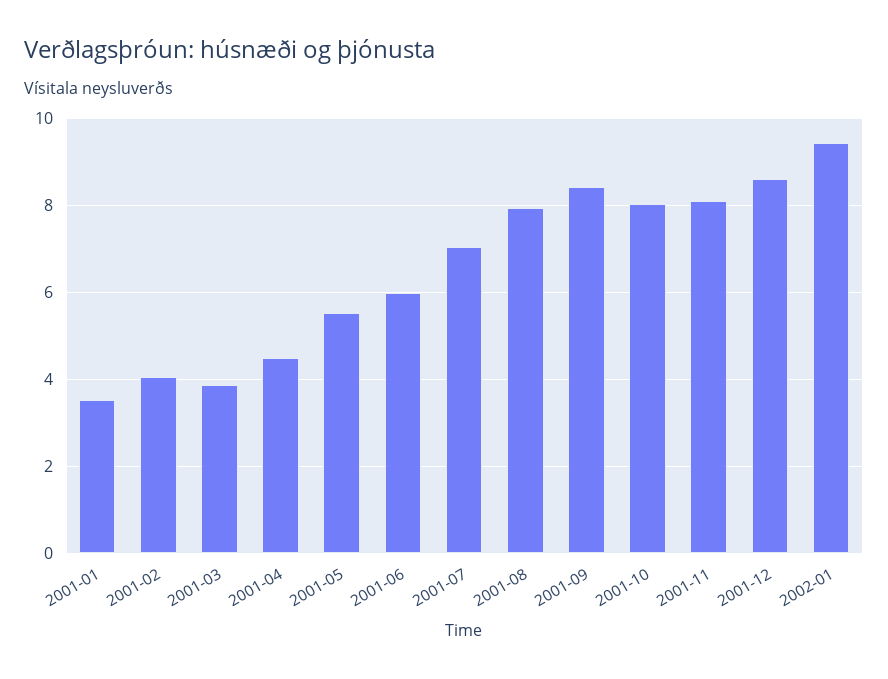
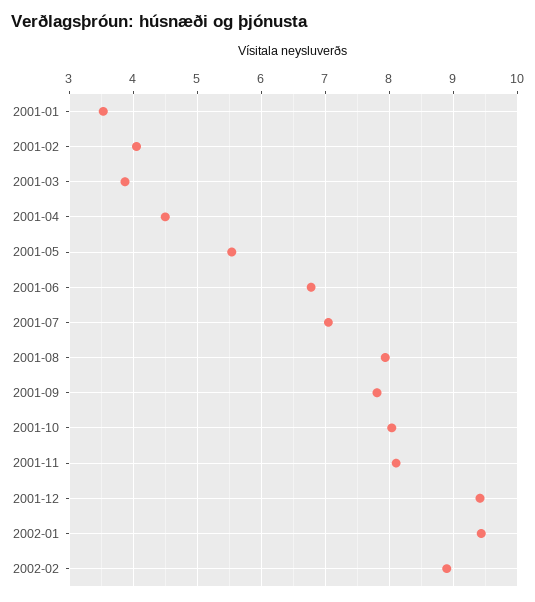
2001-06: 6 -> 6.8
2001-09: 8.4 -> 7.8
2001-12: 8.6 -> 9.4
2002-02: none -> 8.9

